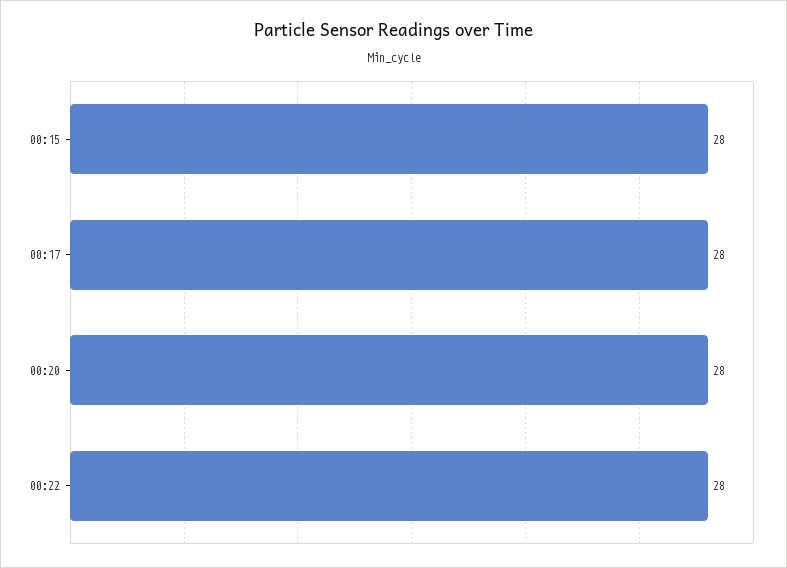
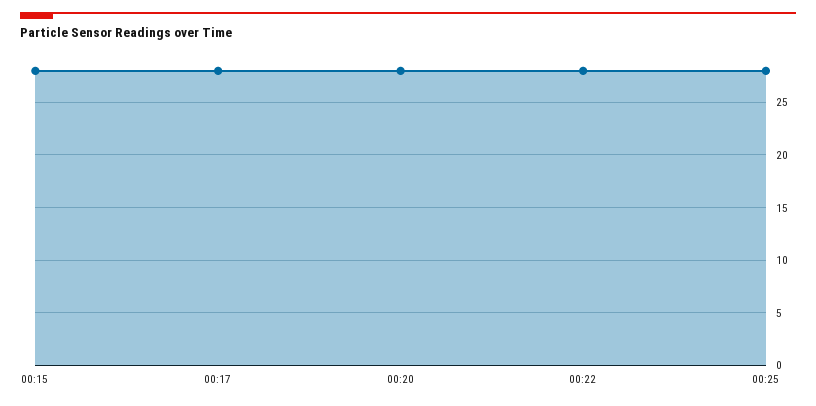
00:25: none -> 28

